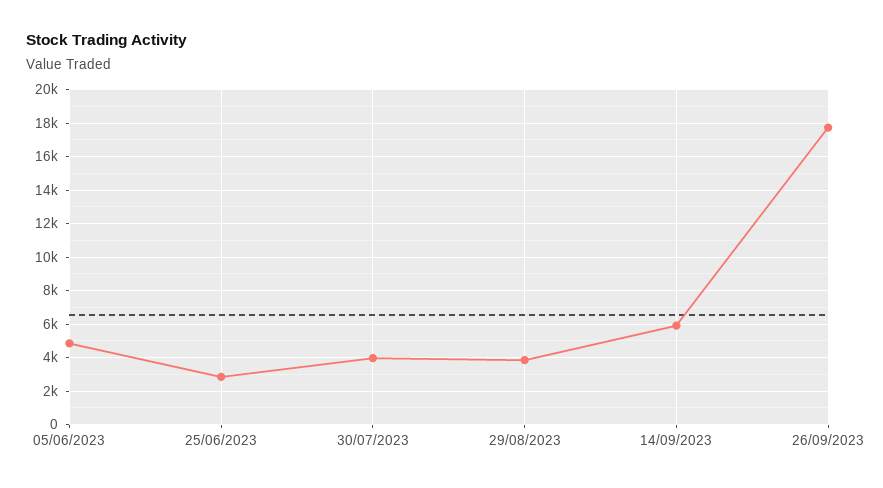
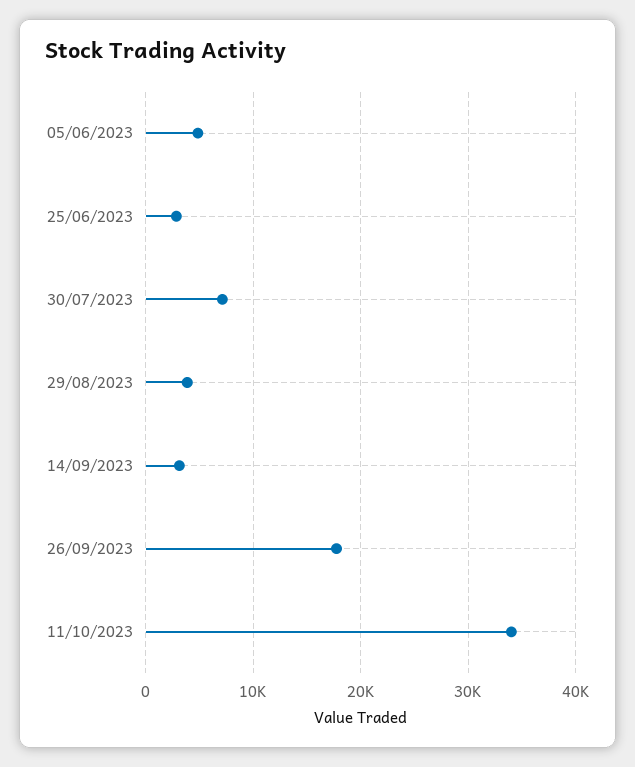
30/07/2023: 4000 -> 7000
14/09/2023: 6000 -> 3000
11/10/2023: none -> 34000

